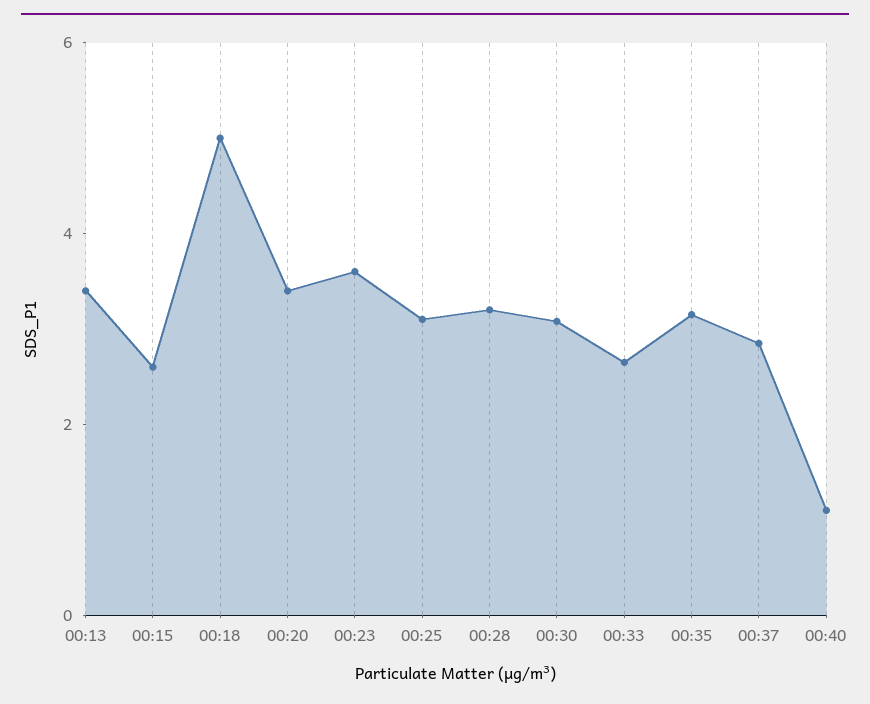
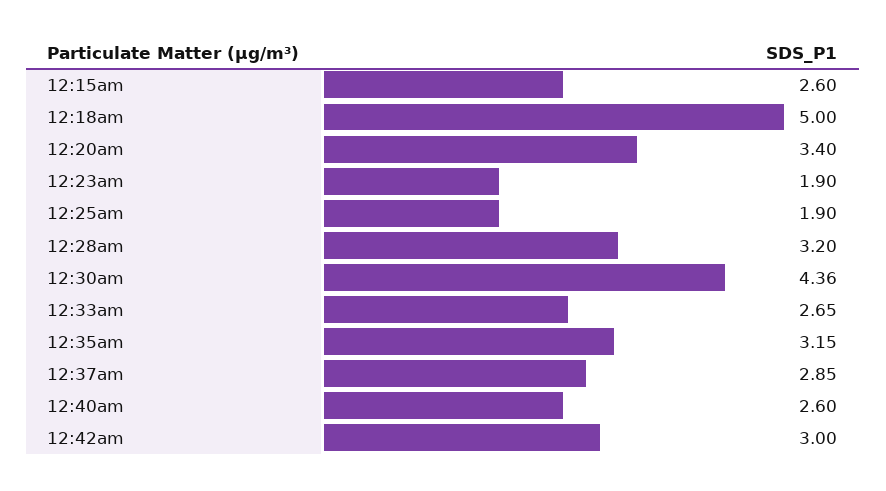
00:13: 3.5 -> none
00:23: 3.5 -> 1.9
00:25: 3 -> 1.9
00:30: 3 -> 4.36
00:40: 1 -> 2.6
12:42am: none -> 3

